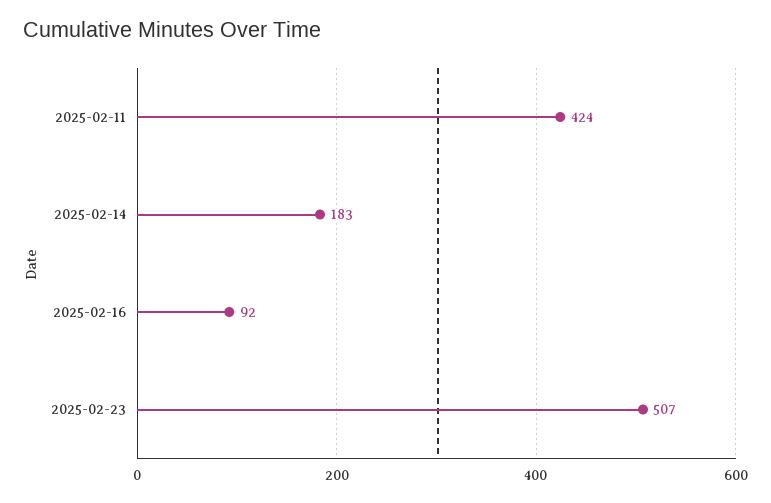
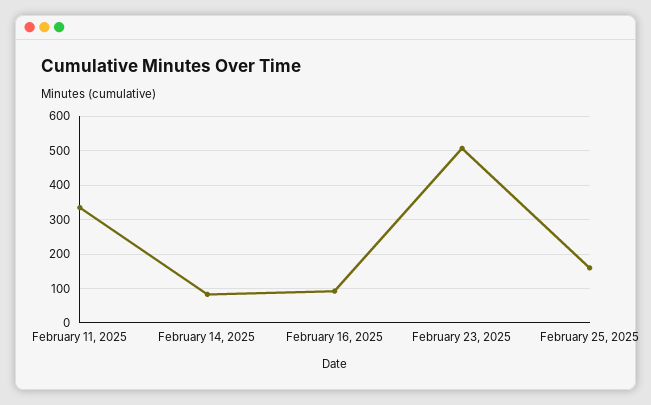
2025-02-11: 424 -> 340
2025-02-14: 183 -> 80
February 25, 2025: none -> 160

